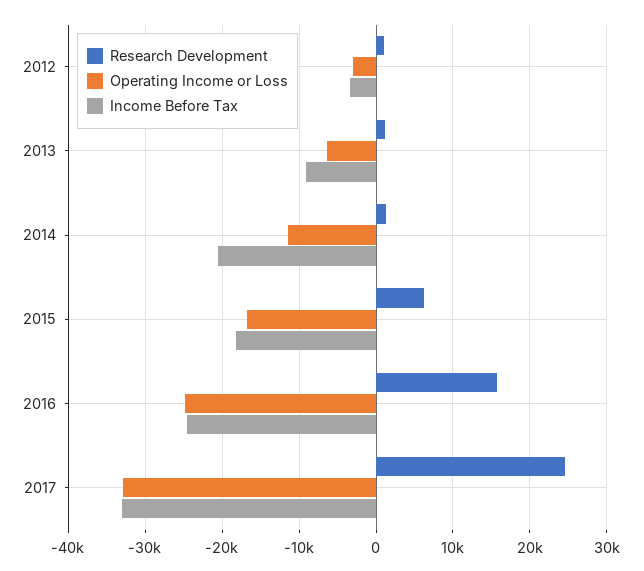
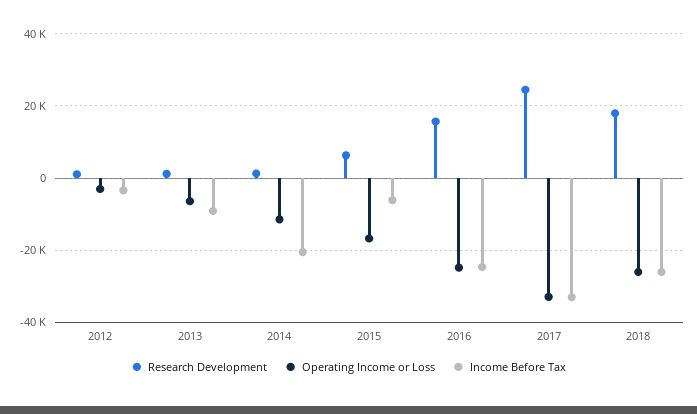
Income Before Tax, 2015: -18000 -> -6000
Research Development, 2018: none -> 18000
Operating Income or Loss, 2018: none -> -26000
Income Before Tax, 2018: none -> -26000

